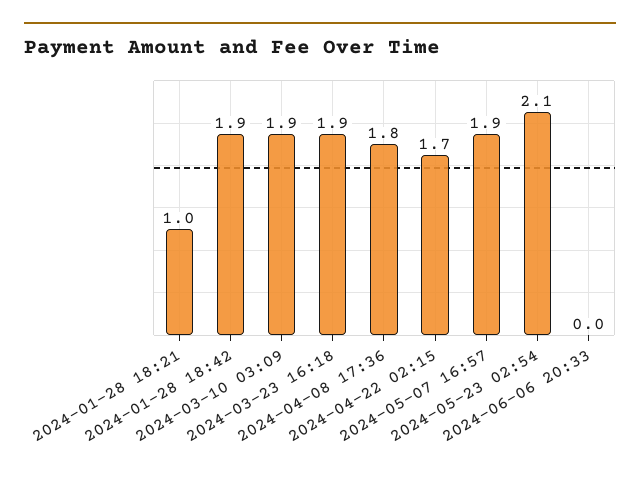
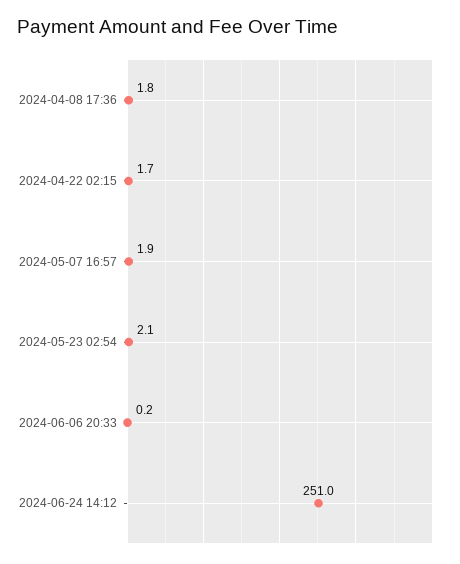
2024-01-28 18:21: 1 -> none
2024-01-28 18:42: 1.9 -> none
2024-03-10 03:09: 1.9 -> none
2024-03-23 16:18: 1.9 -> none
2024-06-06 20:33: 0 -> 0.2
2024-06-24 14:12: none -> 251

